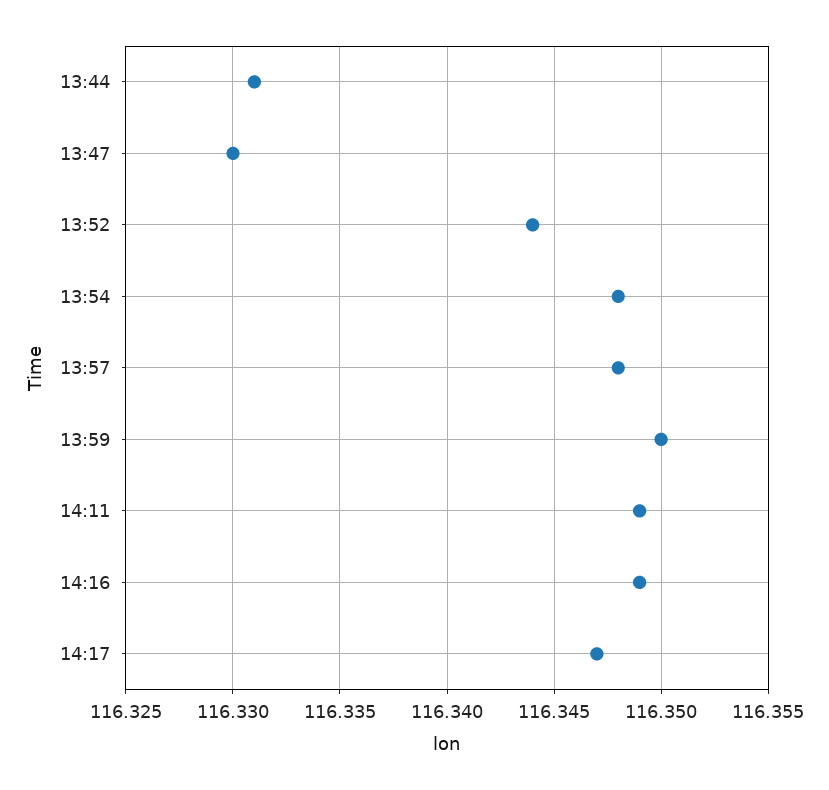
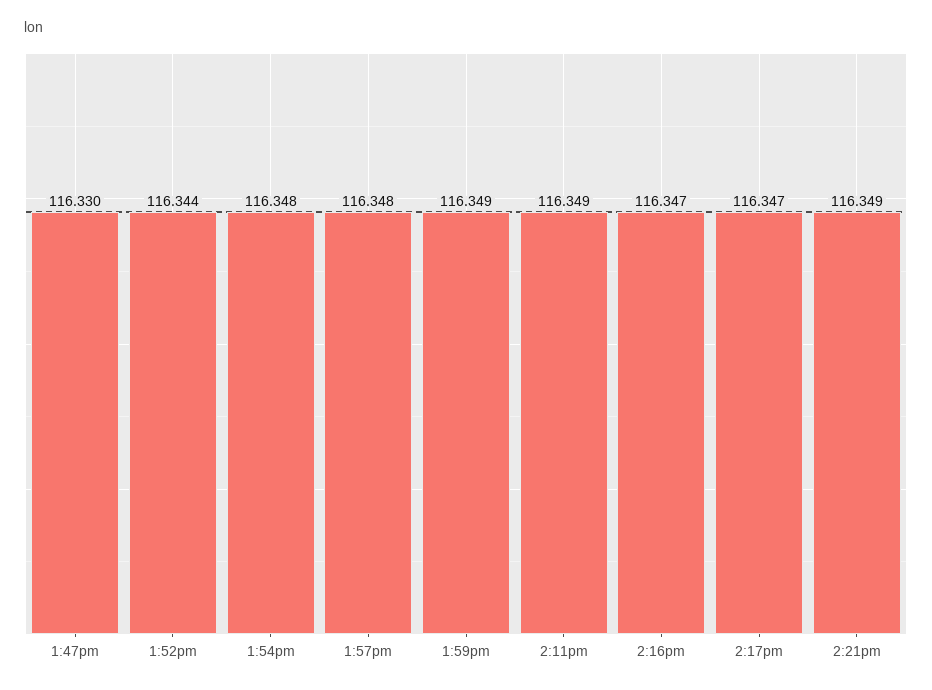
13:44: 116.331 -> none
13:59: 116.35 -> 116.349
14:16: 116.349 -> 116.347
2:21pm: none -> 116.349

